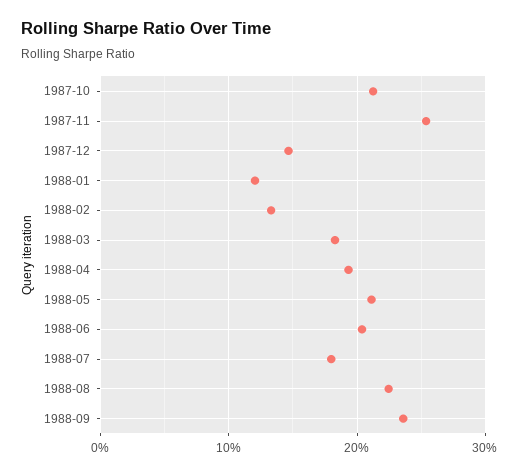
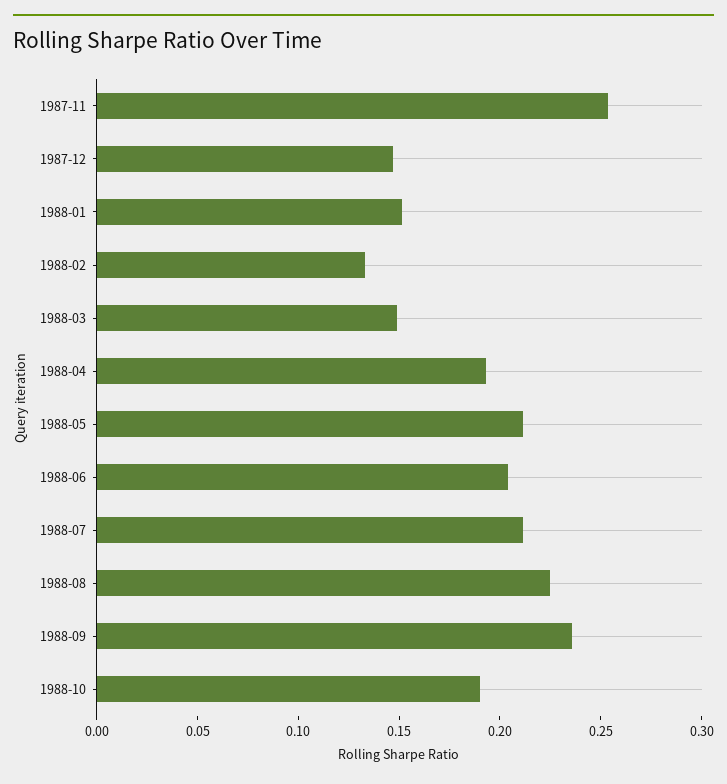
1987-10: 0.21 -> none
1988-01: 0.12 -> 0.15
1988-03: 0.18 -> 0.15
1988-07: 0.18 -> 0.21
1988-10: none -> 0.19

